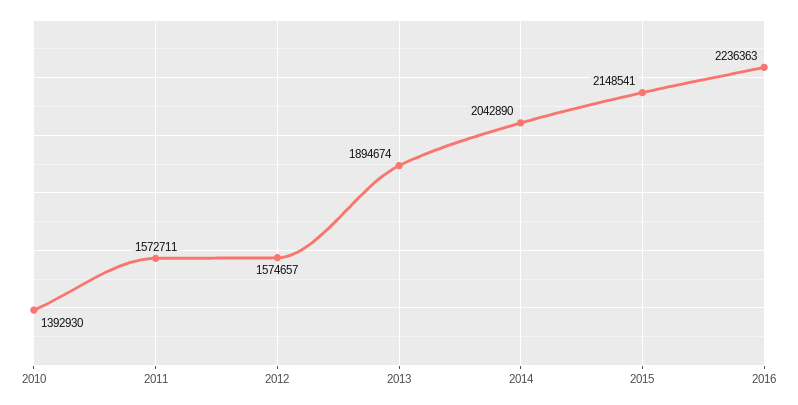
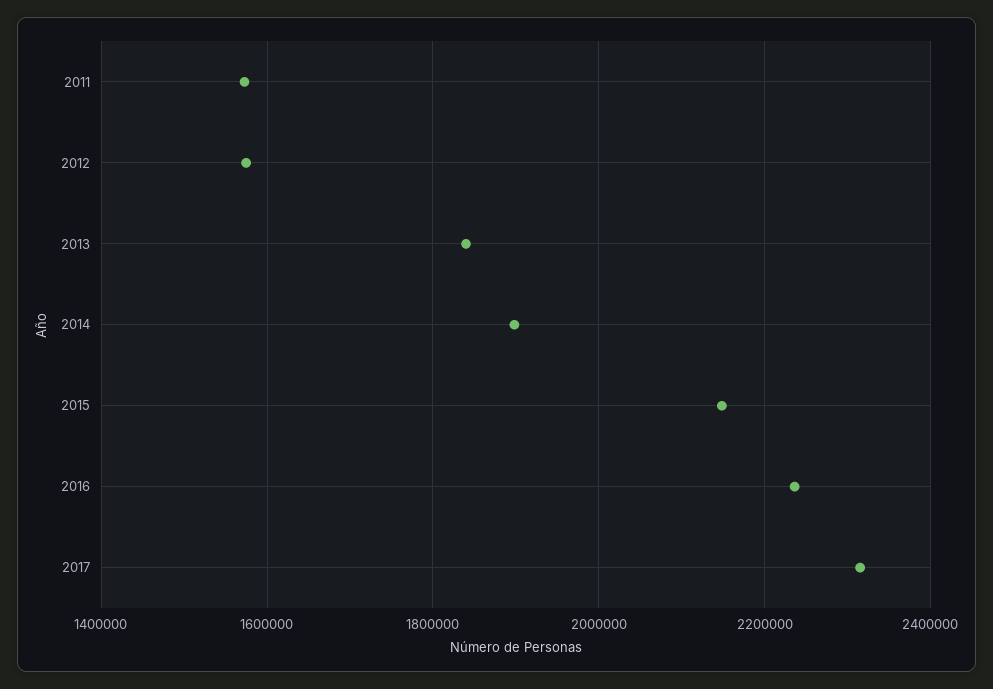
2010: 1392930 -> none
2013: 1894674 -> 1840000
2014: 2042890 -> 1900000
2017: none -> 2320000

